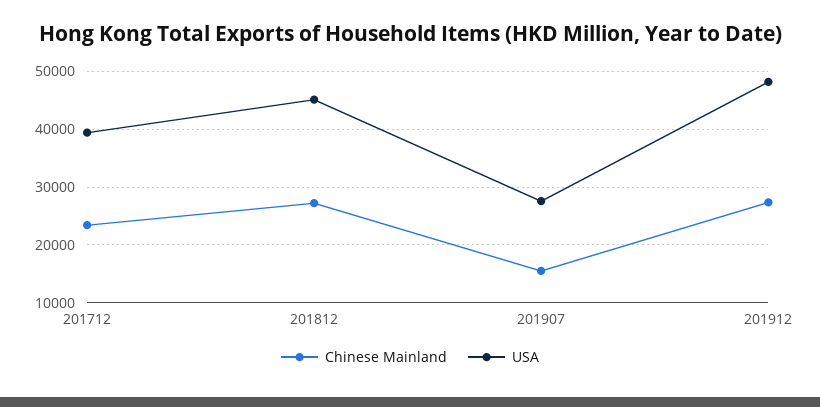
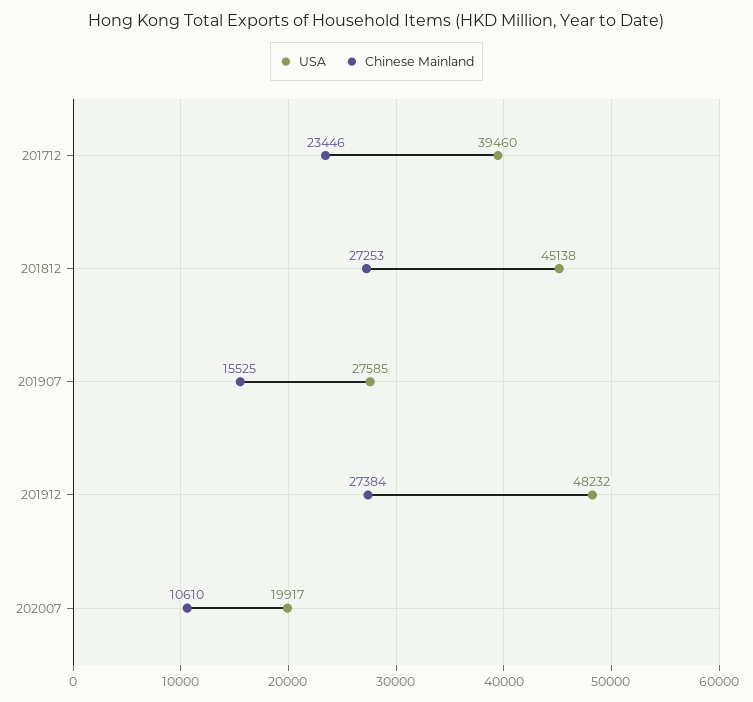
USA, 202007: none -> 19917
Chinese Mainland, 202007: none -> 10610

